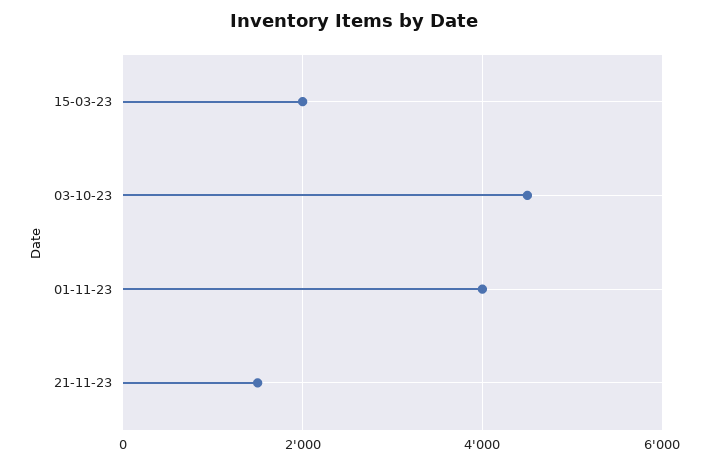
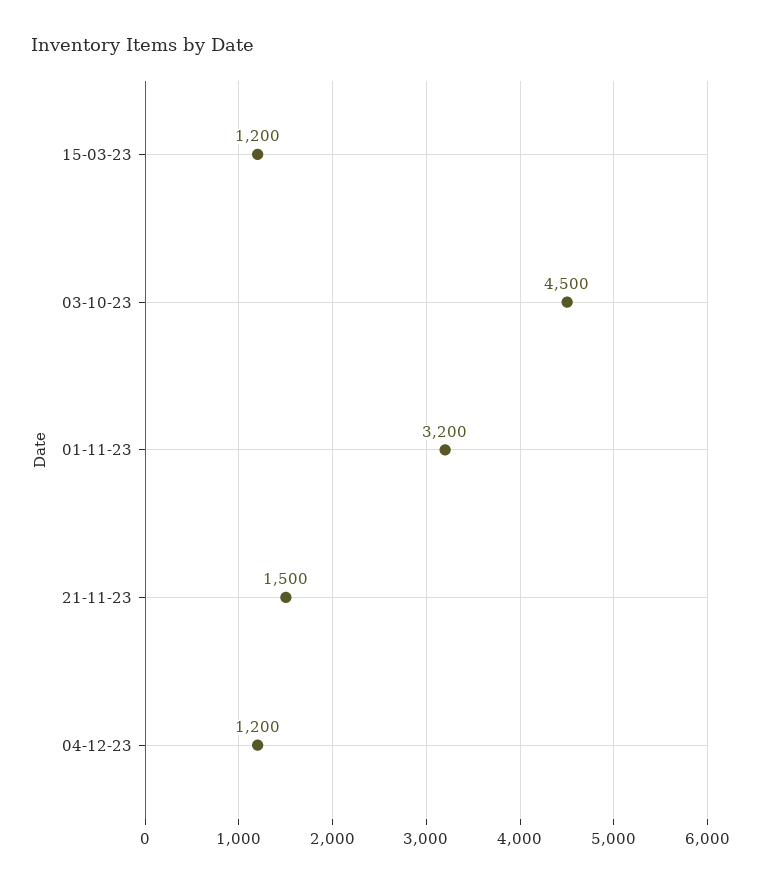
15-03-23: 2000 -> 1200
01-11-23: 4000 -> 3200
04-12-23: none -> 1200

